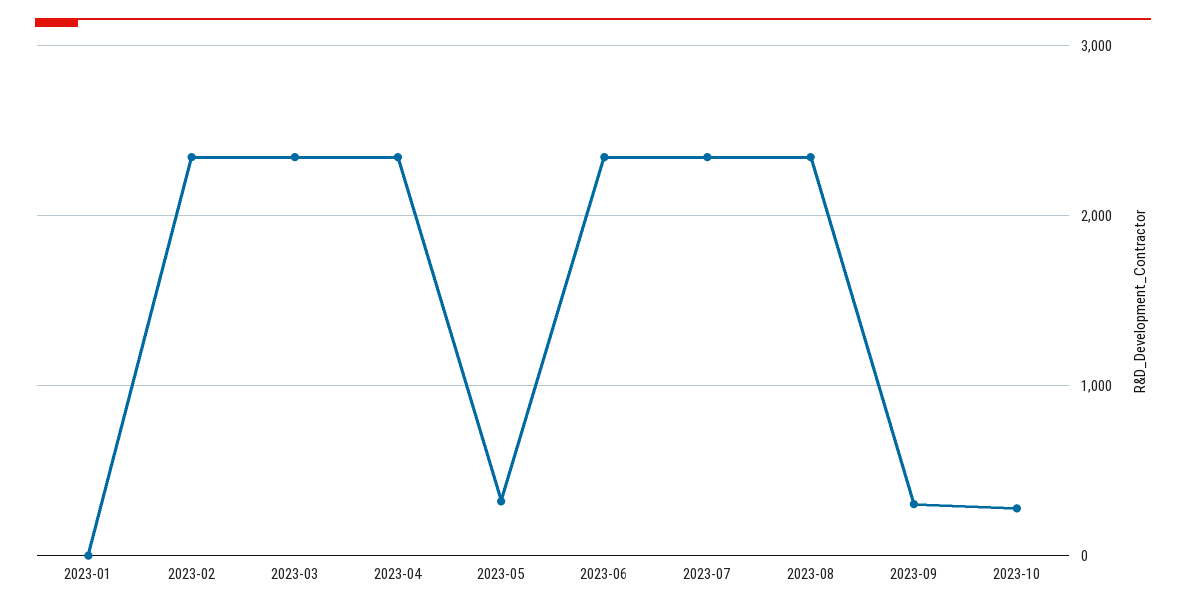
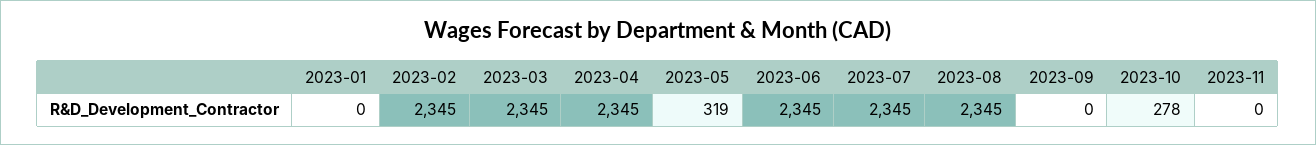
2023-09: 300 -> 0
2023-11: none -> 0

